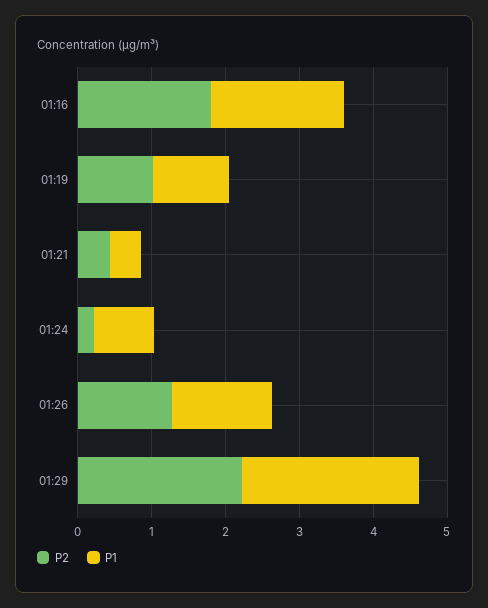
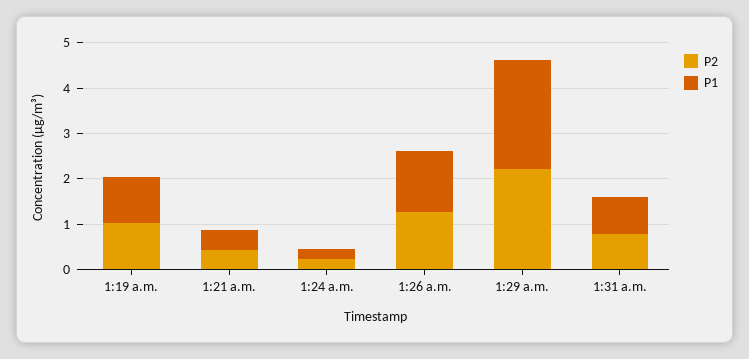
P2, 01:16: 1.8 -> none
P1, 01:16: 1.8 -> none
P1, 01:24: 0.8 -> 0.2
P2, 1:31 a.m.: none -> 0.8
P1, 1:31 a.m.: none -> 0.8

